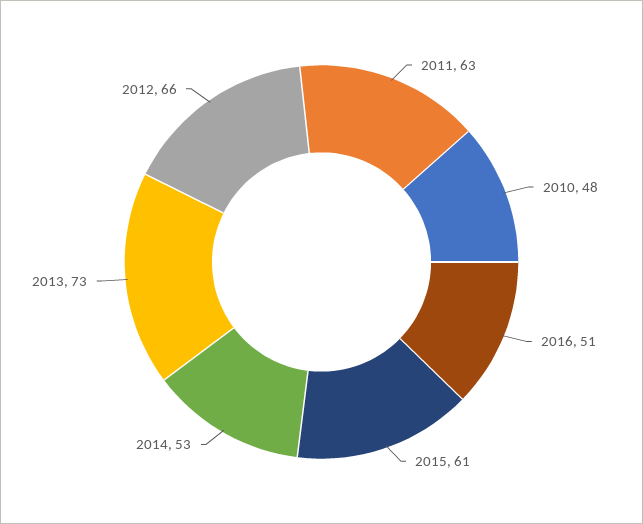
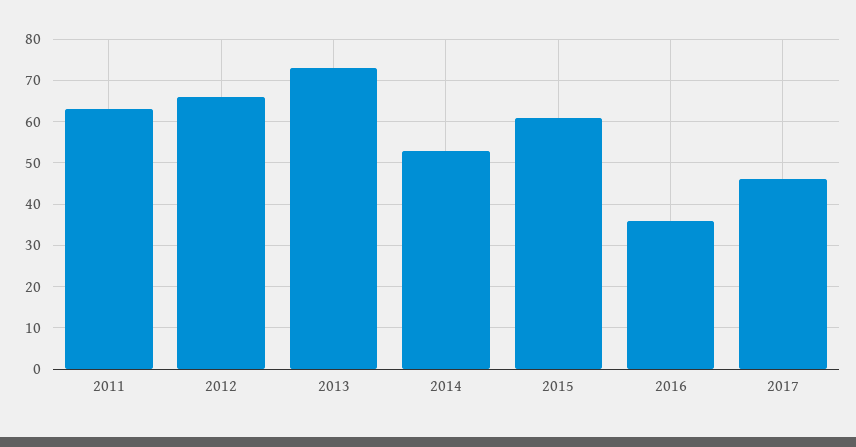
2010: 48 -> none
2016: 51 -> 35
2017: none -> 45

